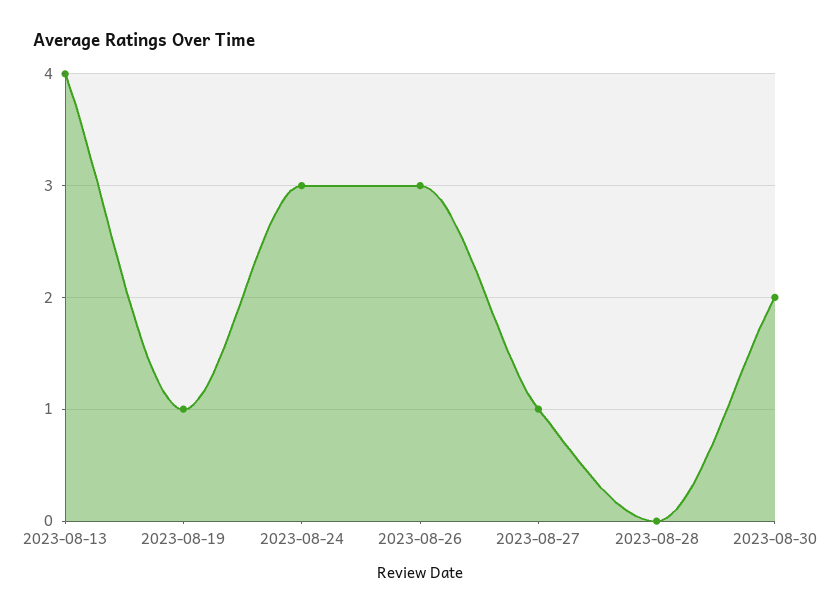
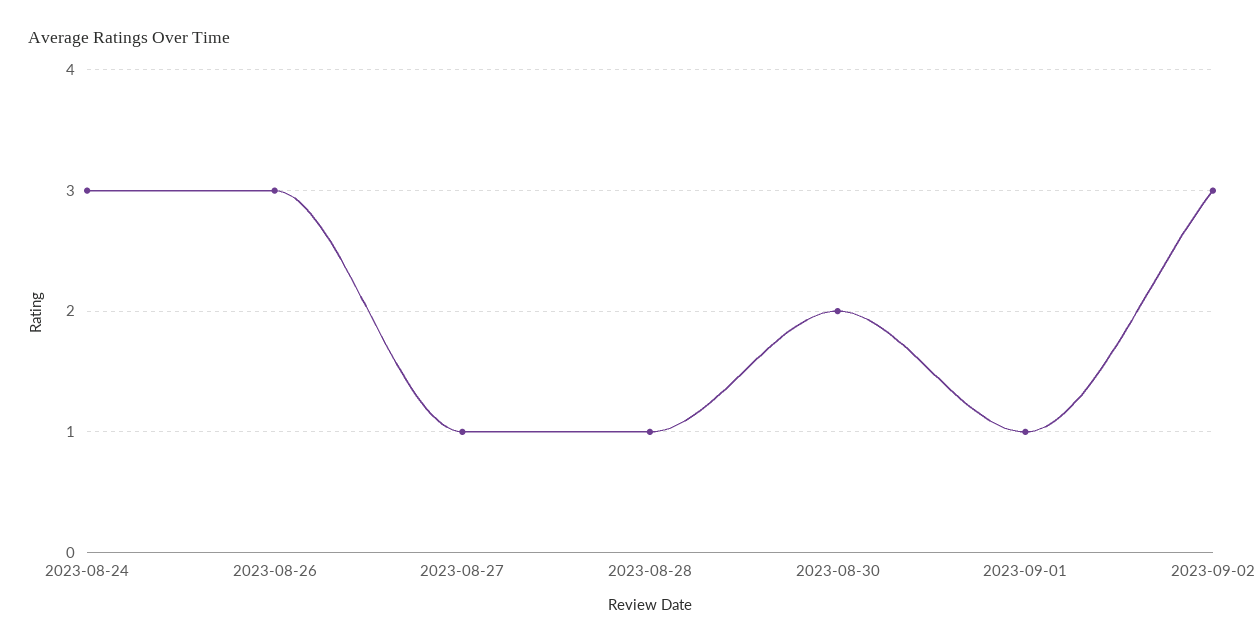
2023-08-13: 4 -> none
2023-08-19: 1 -> none
2023-08-28: 0 -> 1
2023-09-01: none -> 1
2023-09-02: none -> 3

